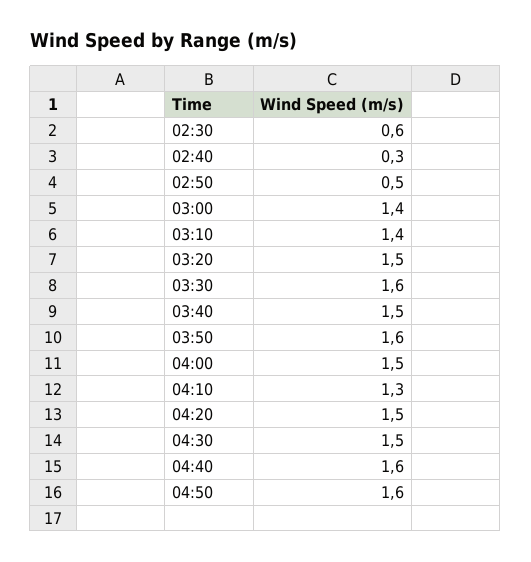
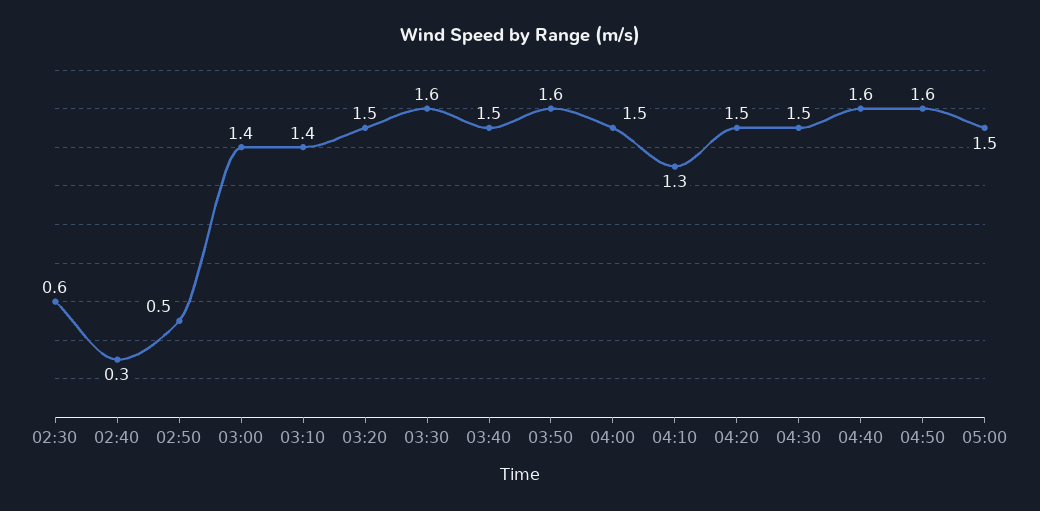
05:00: none -> 1.5

